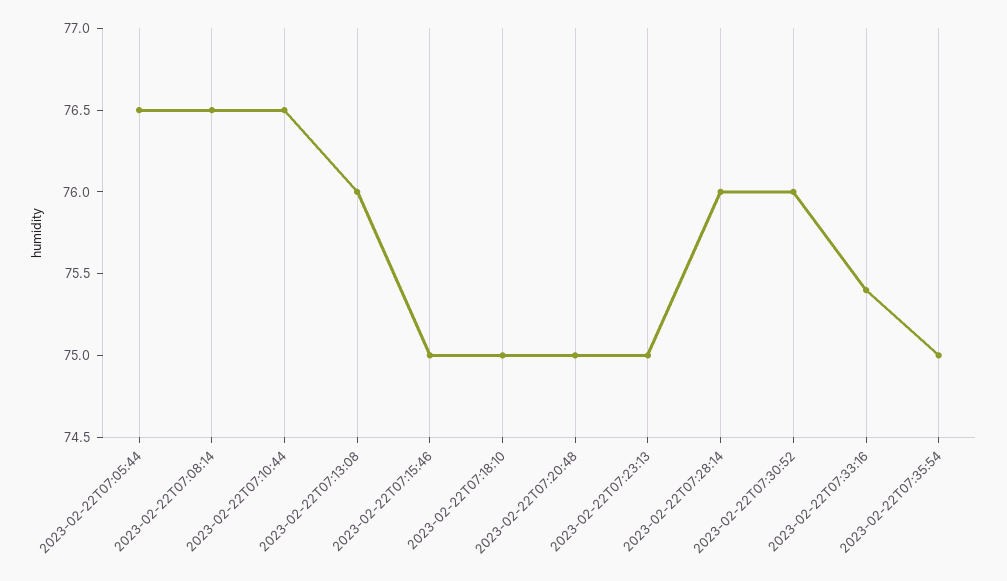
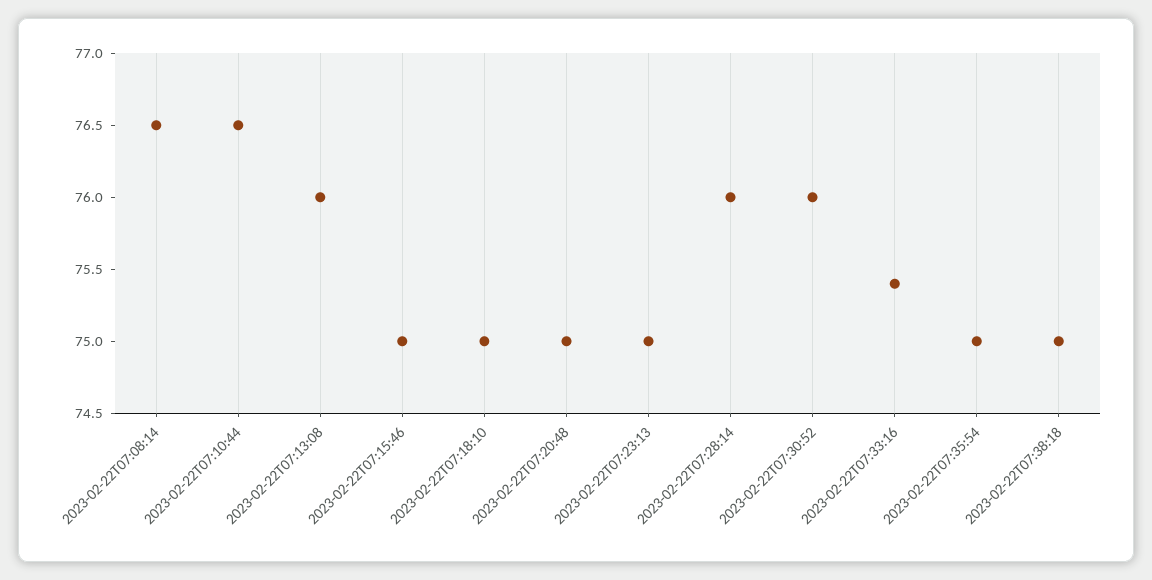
2023-02-22T07:05:44: 76.5 -> none
2023-02-22T07:38:18: none -> 75

